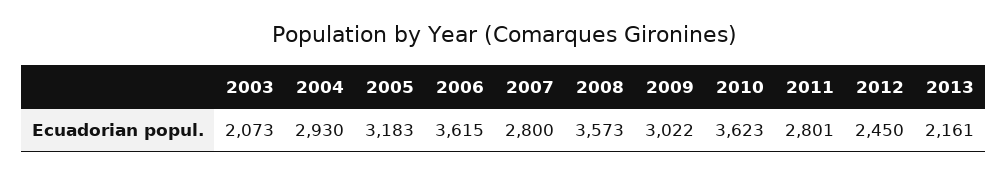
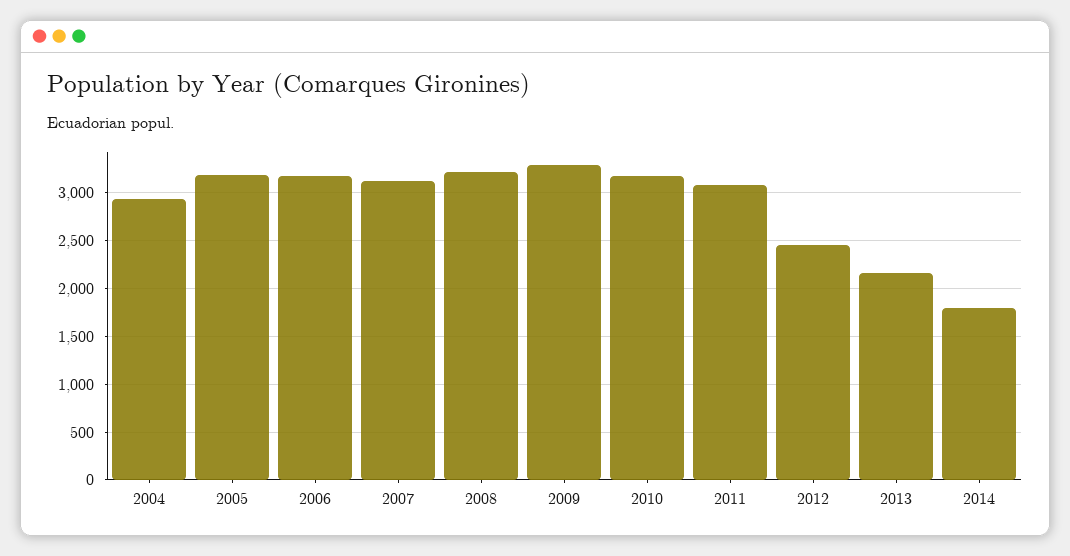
2003: 2073 -> none
2006: 3615 -> 3200
2007: 2800 -> 3100
2008: 3573 -> 3200
2009: 3022 -> 3300
2010: 3623 -> 3200
2011: 2801 -> 3100
2014: none -> 1800

